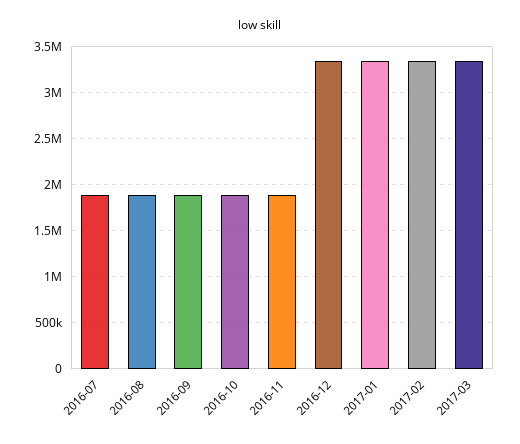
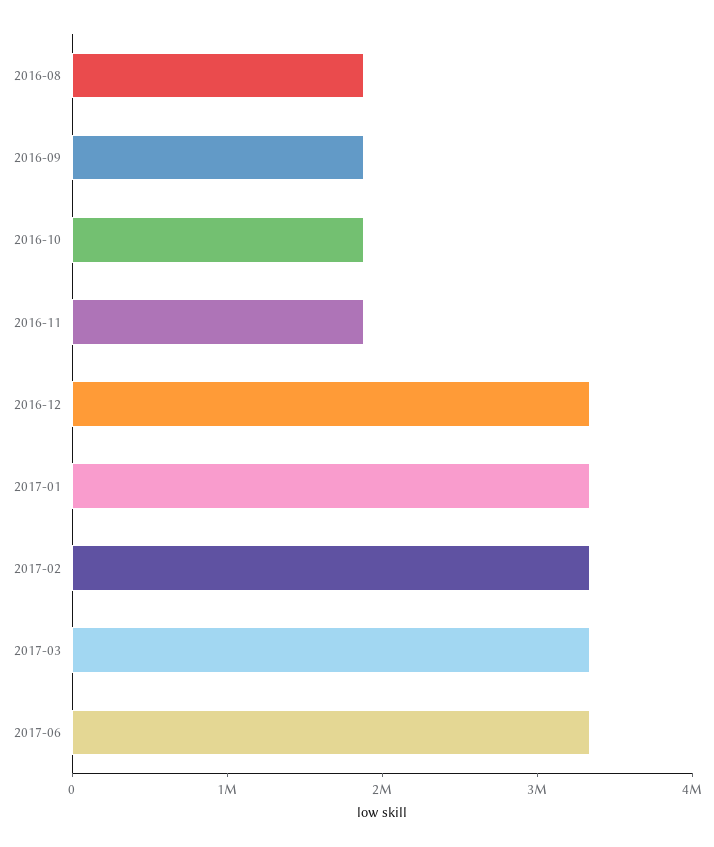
2016-07: 1900000 -> none
2017-06: none -> 3400000

